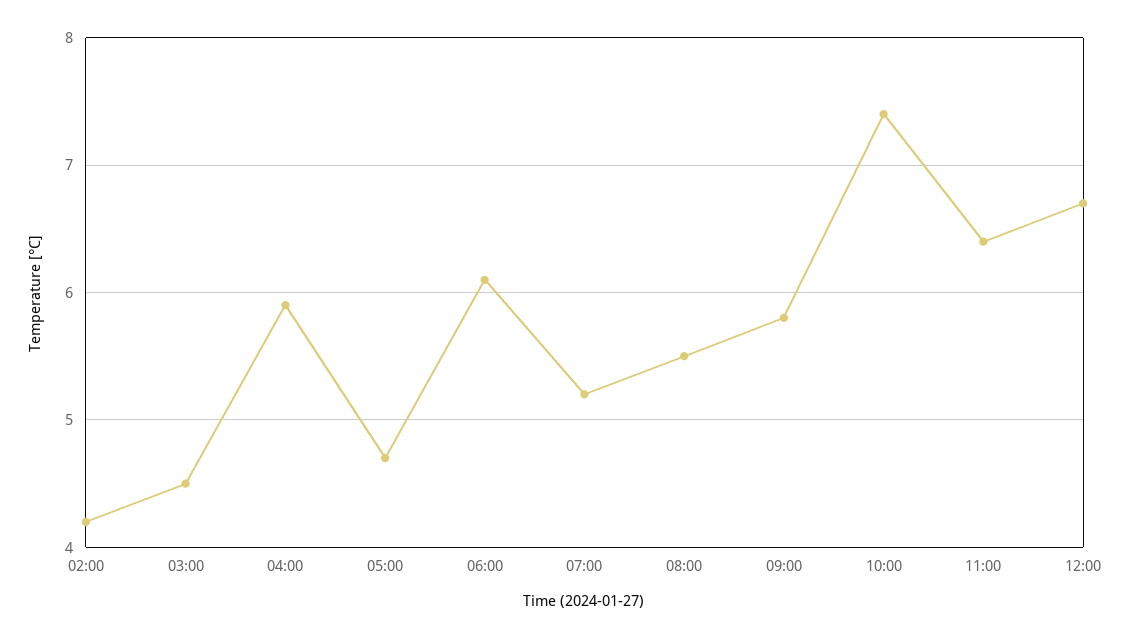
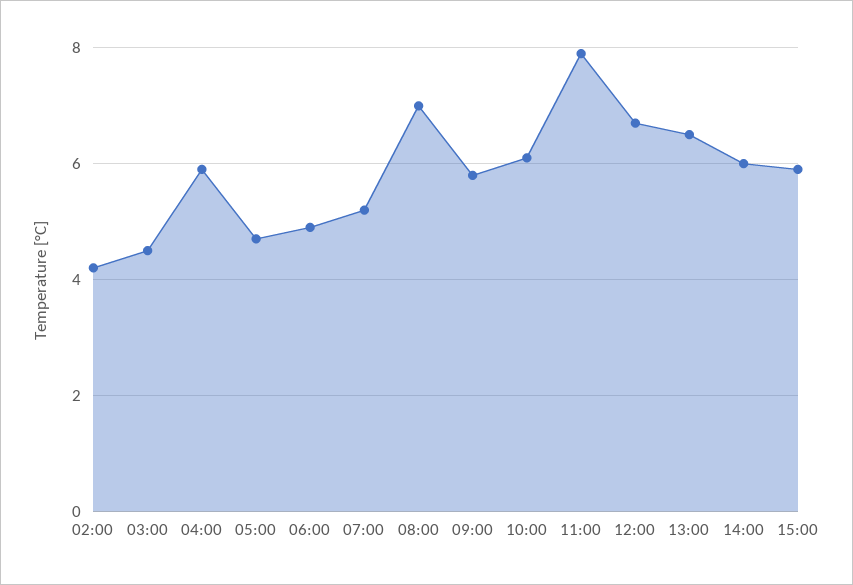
06:00: 6.1 -> 5
08:00: 5.5 -> 7
10:00: 7.4 -> 6
11:00: 6.4 -> 8
13:00: none -> 6.5
14:00: none -> 6
15:00: none -> 6

